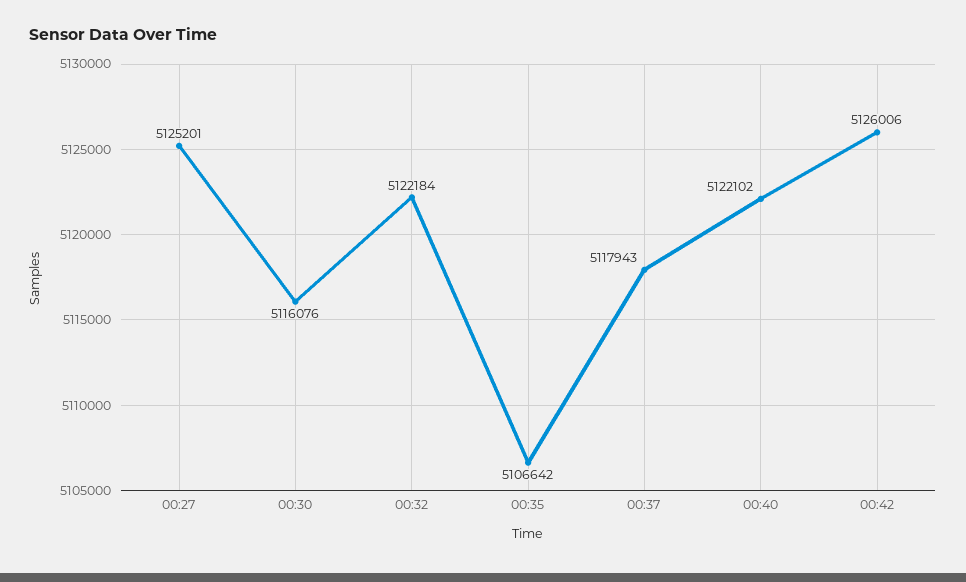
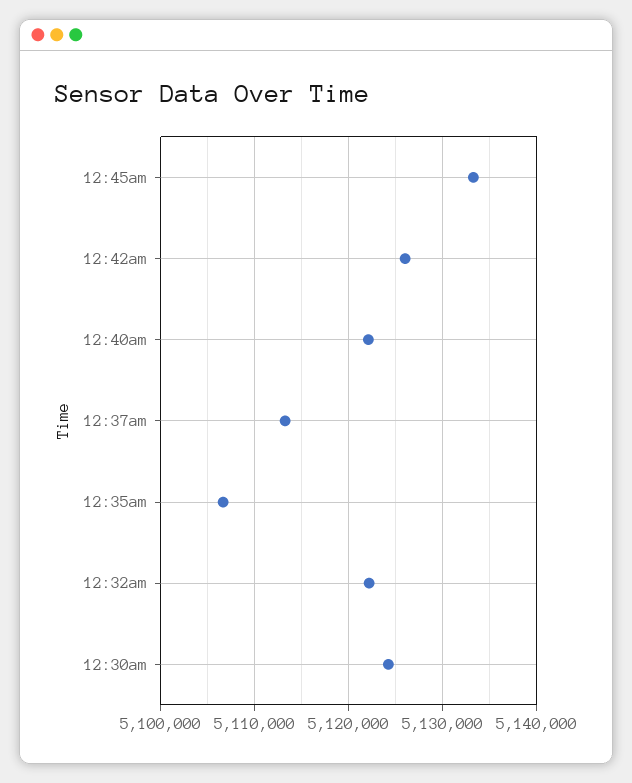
00:27: 5125201 -> none
00:30: 5116076 -> 5124000
00:37: 5117943 -> 5113000
12:45am: none -> 5133000

